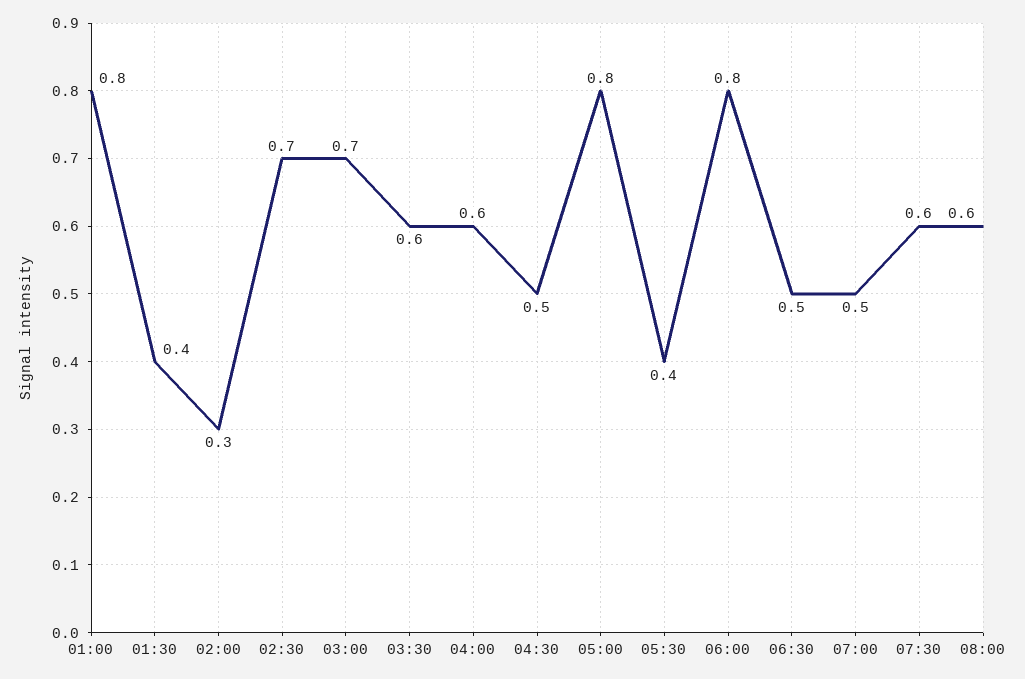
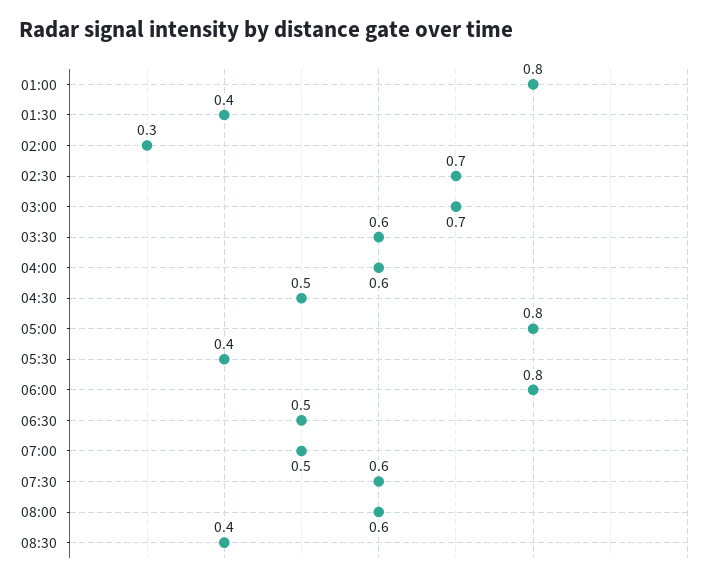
08:30: none -> 0.4

